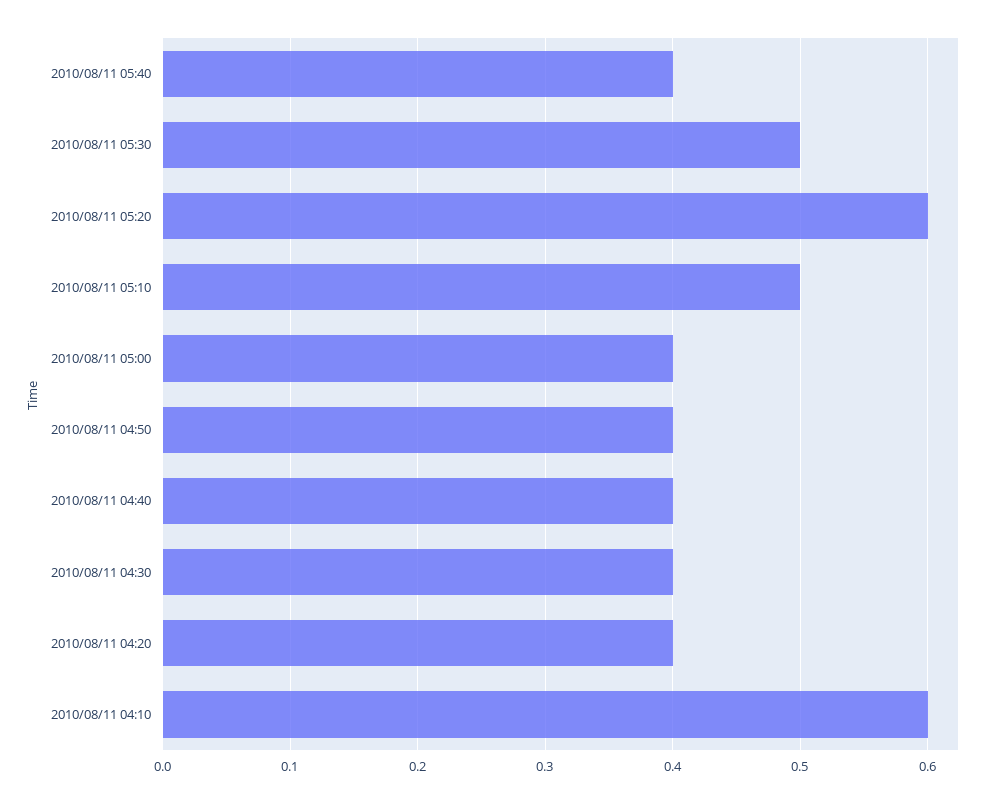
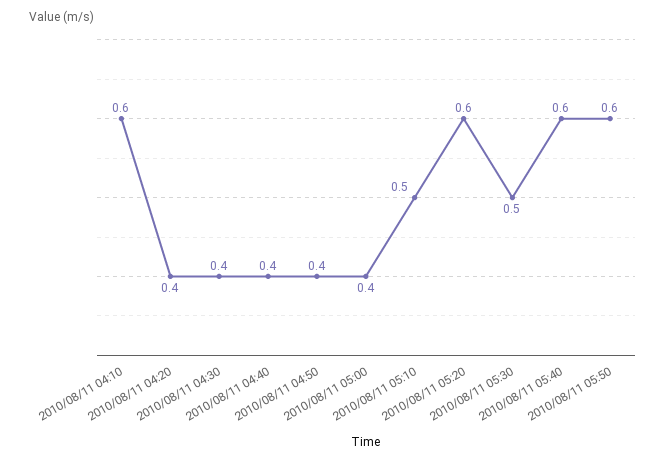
2010/08/11 05:40: 0.4 -> 0.6
2010/08/11 05:50: none -> 0.6

